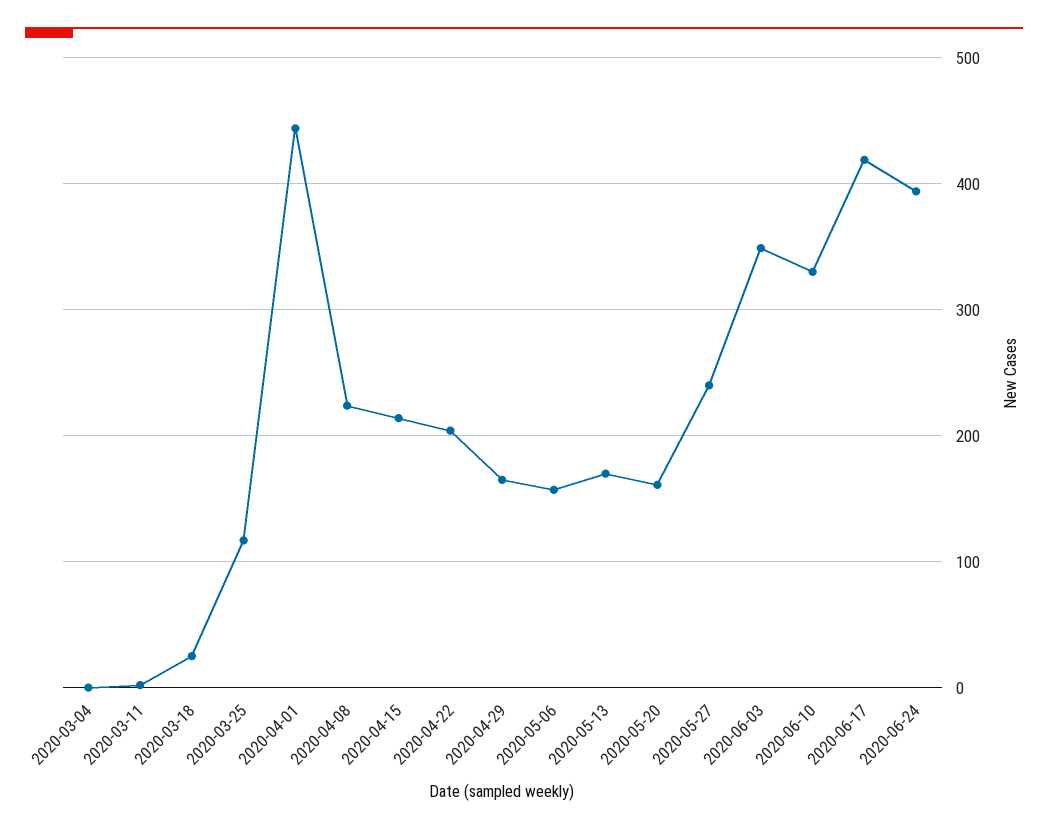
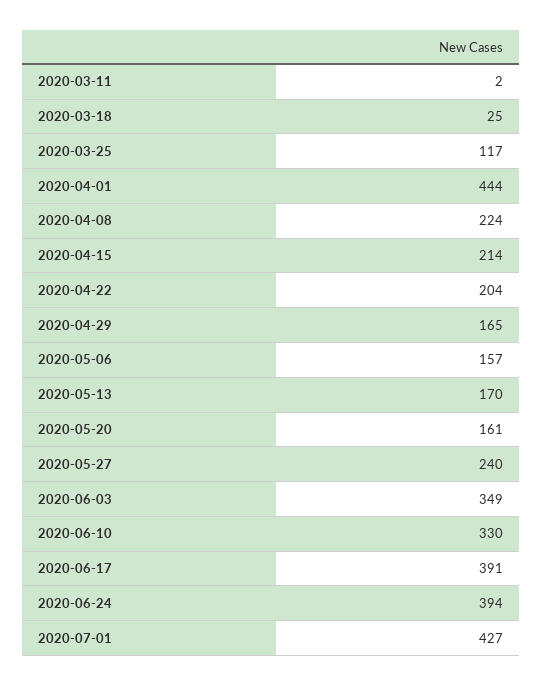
2020-03-04: 0 -> none
2020-06-17: 420 -> 391
2020-07-01: none -> 427

